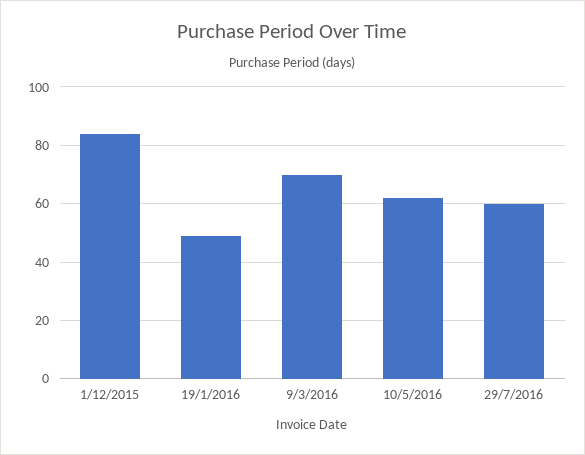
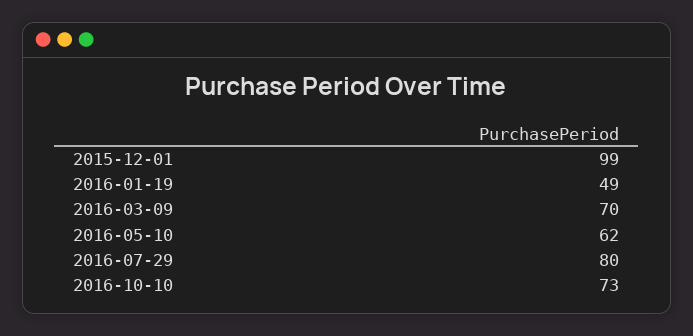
1/12/2015: 85 -> 99
29/7/2016: 60 -> 80
2016-10-10: none -> 73

